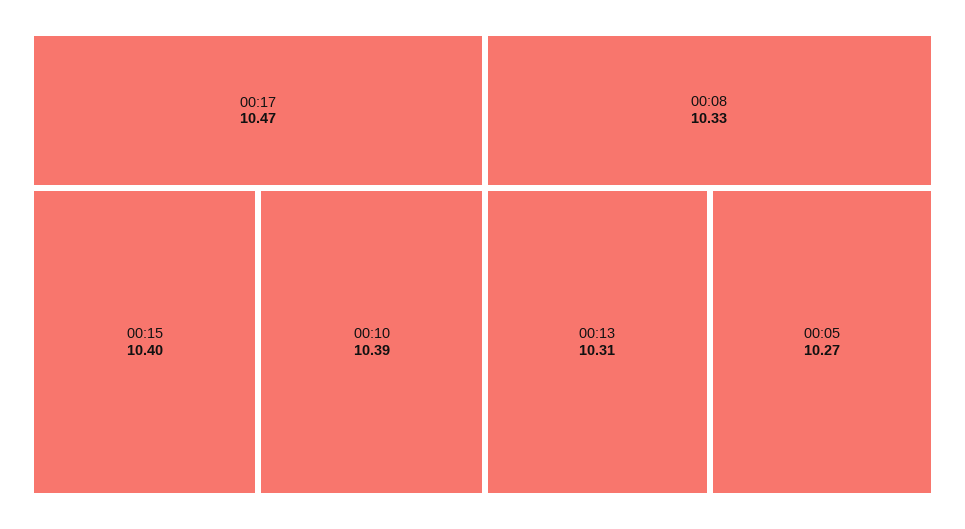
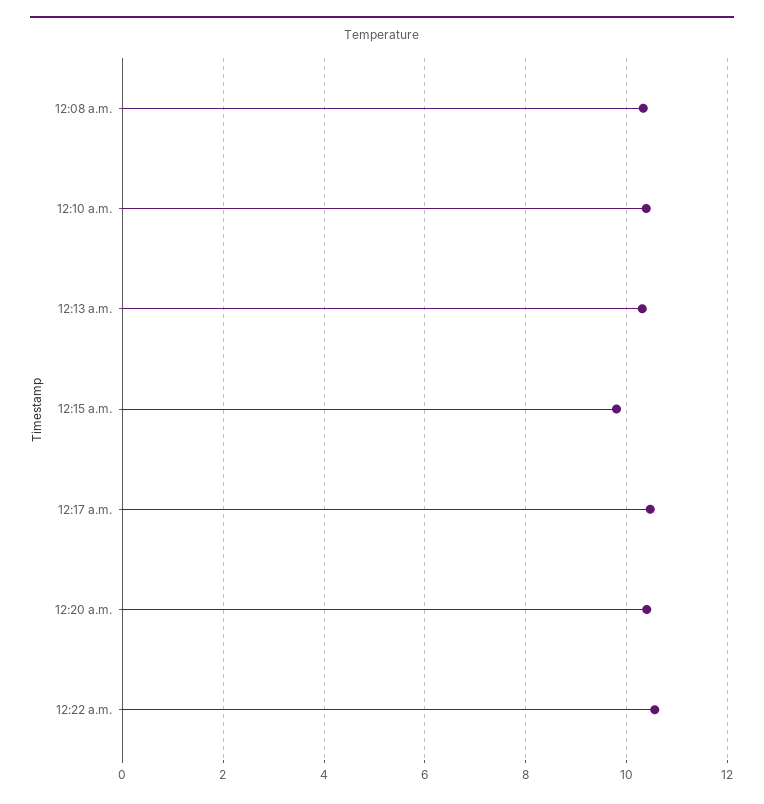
00:15: 10.4 -> 9.8
00:05: 10.27 -> none
12:20 a.m.: none -> 10.4
12:22 a.m.: none -> 10.6

